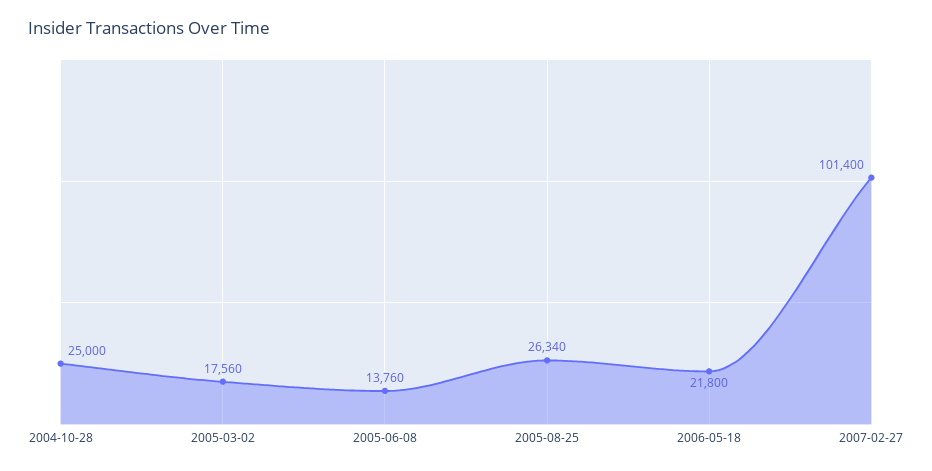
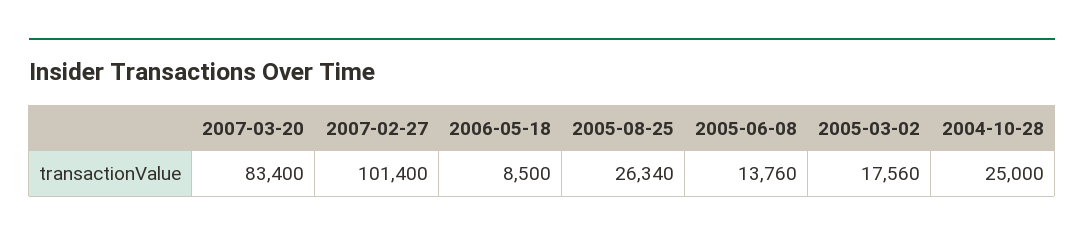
2006-05-18: 21800 -> 8500
2007-03-20: none -> 83400

